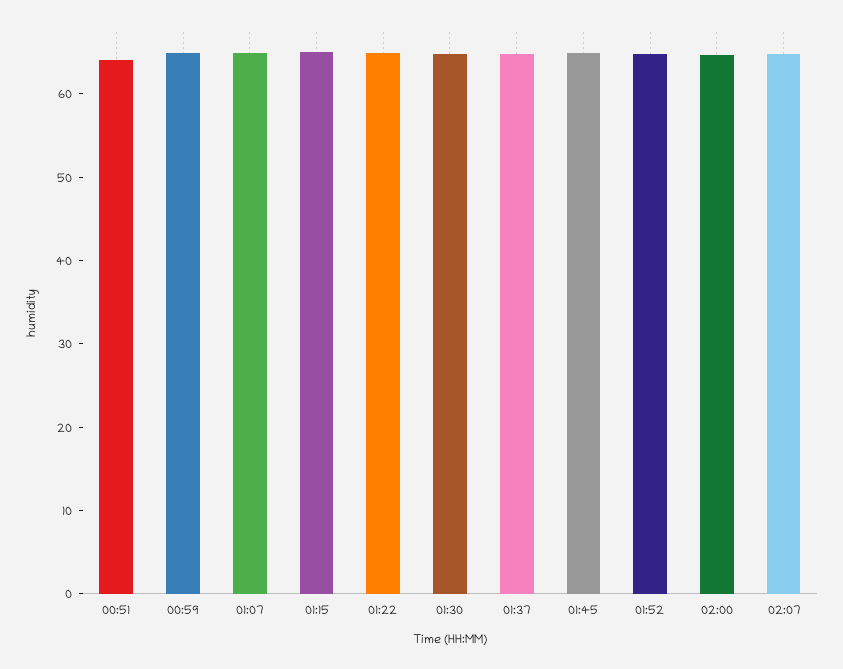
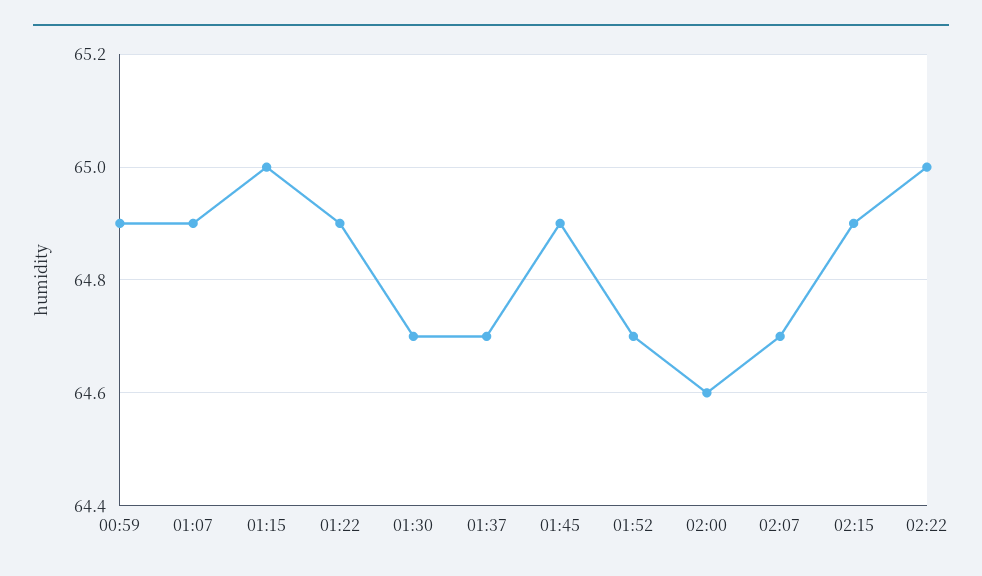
00:51: 64 -> none
02:15: none -> 64.9
02:22: none -> 65

